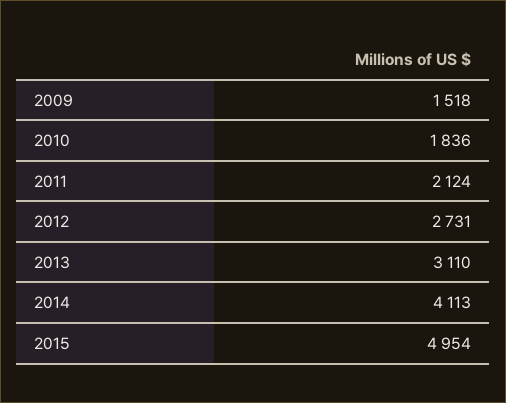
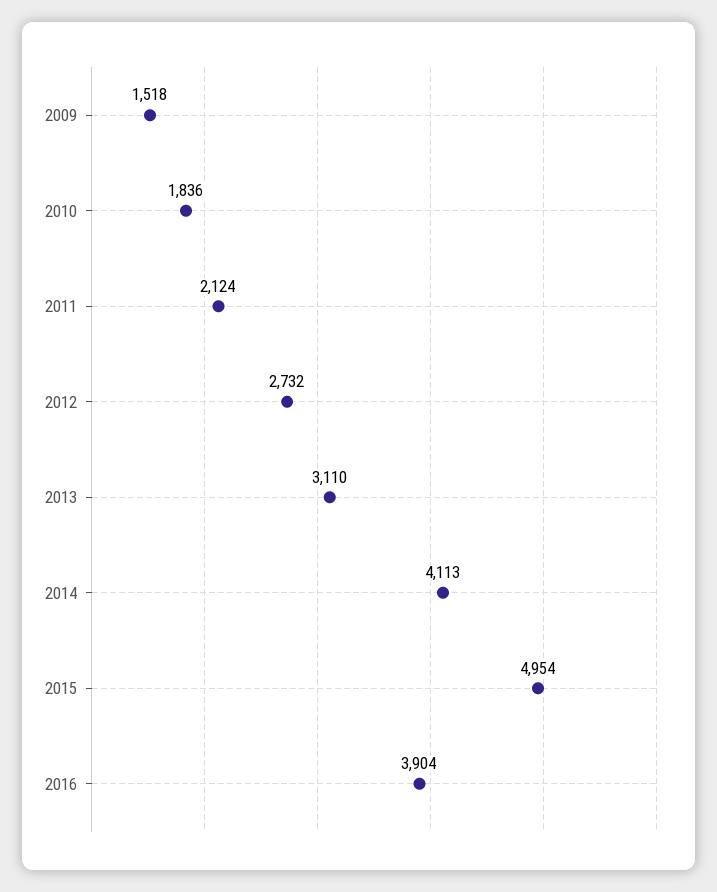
2012: 2731 -> 2732
2016: none -> 3904

